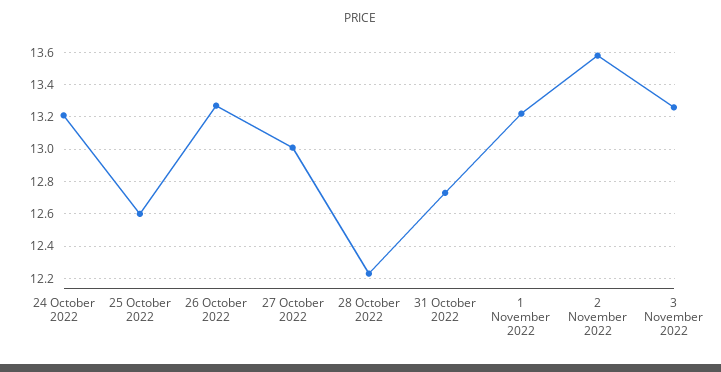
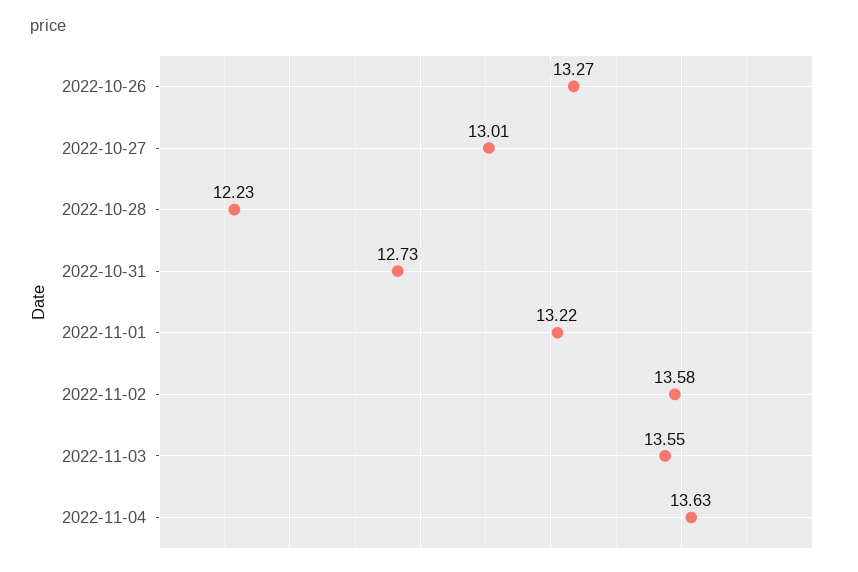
24 October 2022: 13.2 -> none
25 October 2022: 12.6 -> none
3 November 2022: 13.25 -> 13.55
2022-11-04: none -> 13.63

